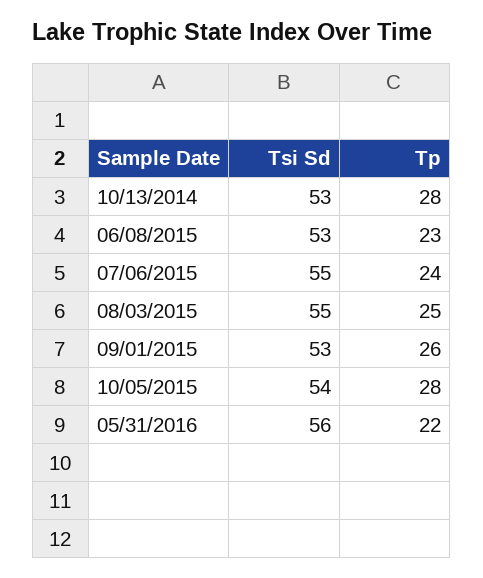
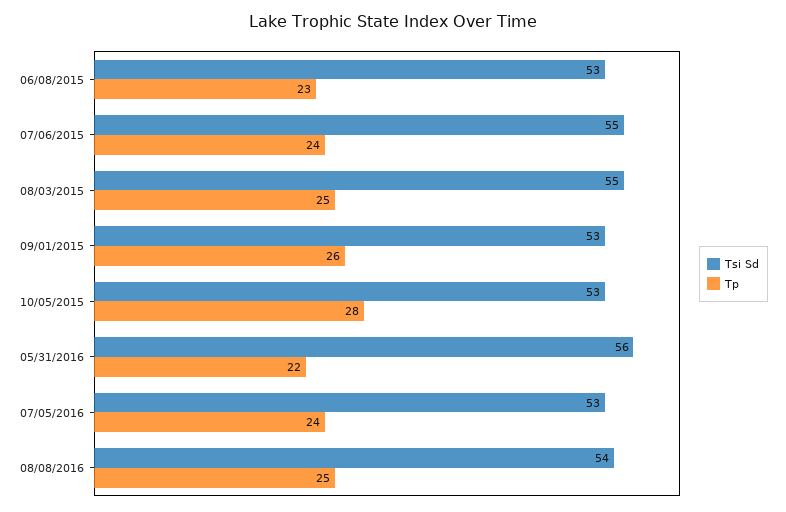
Tsi Sd, 10/13/2014: 53 -> none
Tp, 10/13/2014: 28 -> none
Tsi Sd, 10/05/2015: 54 -> 53
Tsi Sd, 07/05/2016: none -> 53
Tp, 07/05/2016: none -> 24
Tsi Sd, 08/08/2016: none -> 54
Tp, 08/08/2016: none -> 25

